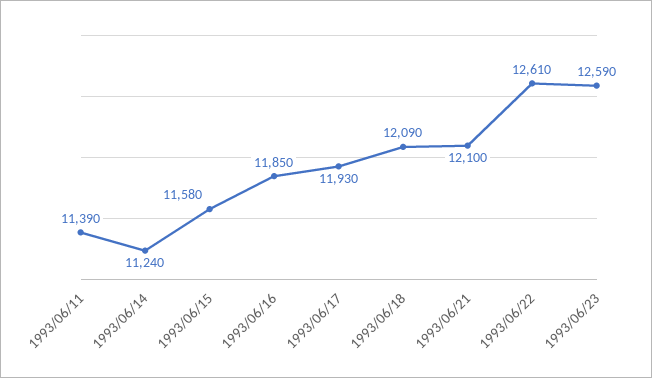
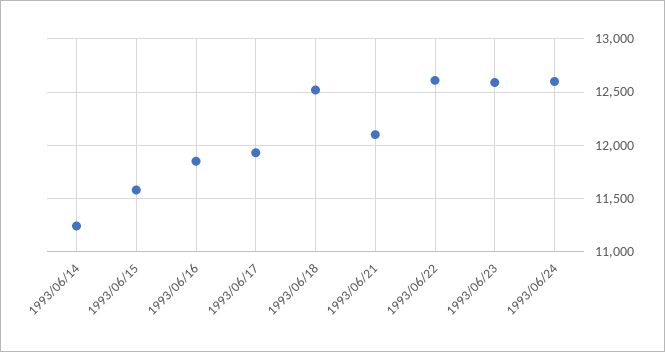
1993/06/11: 11390 -> none
1993/06/18: 12090 -> 12500
1993/06/24: none -> 12600

